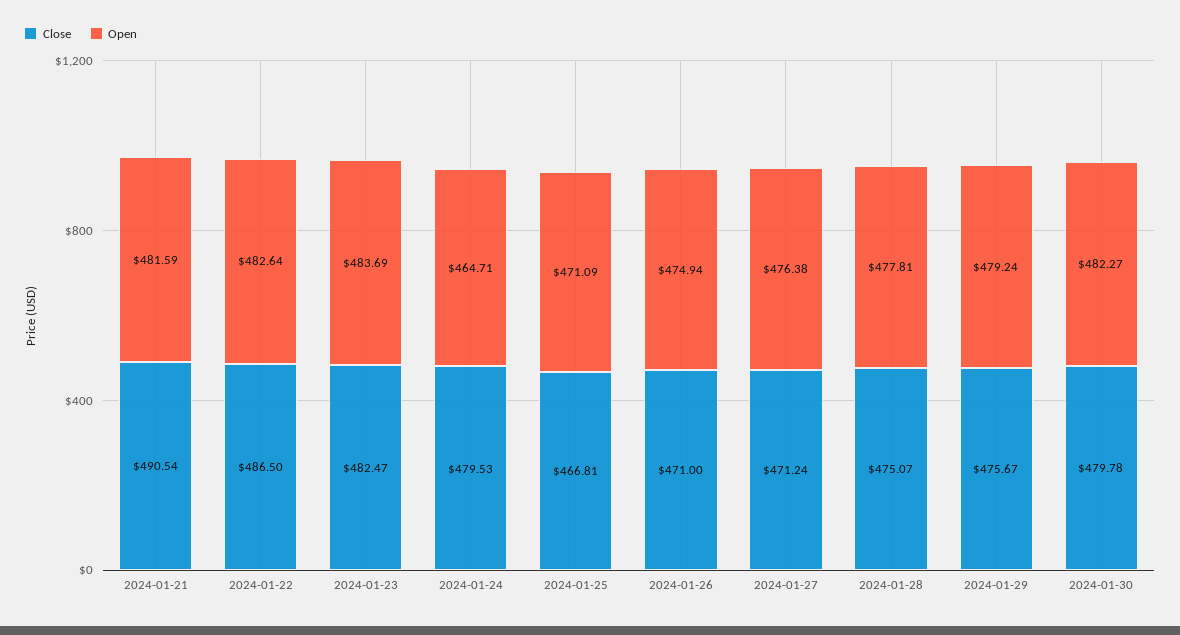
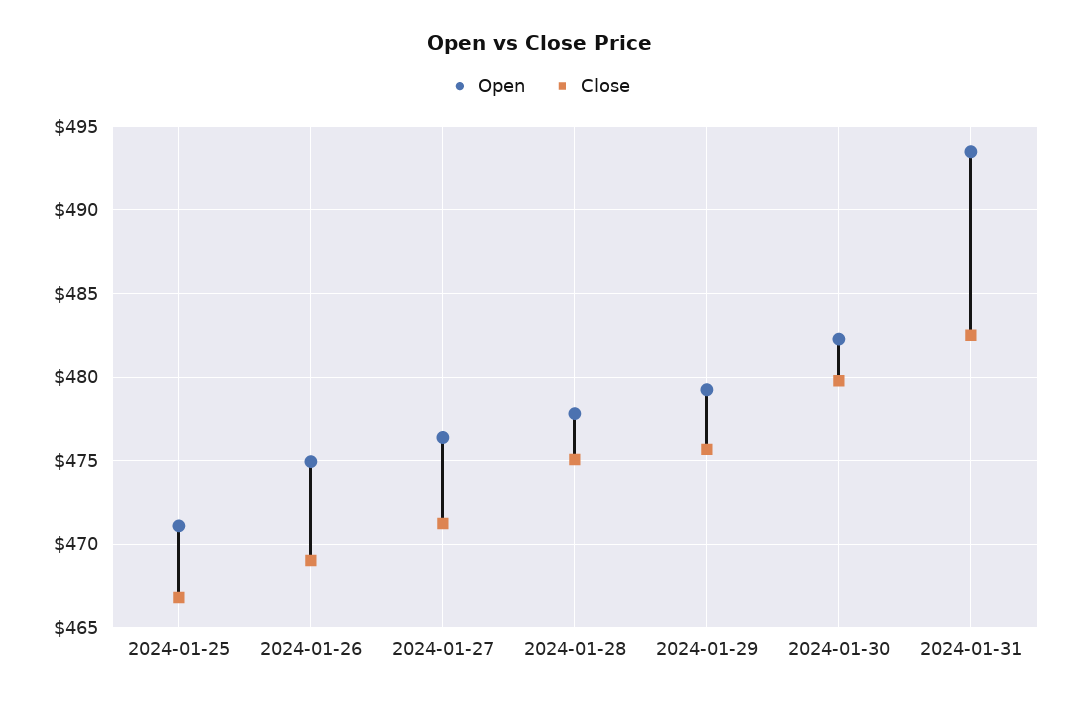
Close, 2024-01-21: 490.54 -> none
Open, 2024-01-21: 481.59 -> none
Close, 2024-01-22: 486.5 -> none
Open, 2024-01-22: 482.64 -> none
Close, 2024-01-23: 482.47 -> none
Open, 2024-01-23: 483.69 -> none
Close, 2024-01-24: 479.53 -> none
Open, 2024-01-24: 464.71 -> none
Close, 2024-01-26: 471 -> 469
Open, 2024-01-31: none -> 493.5
Close, 2024-01-31: none -> 482.5

